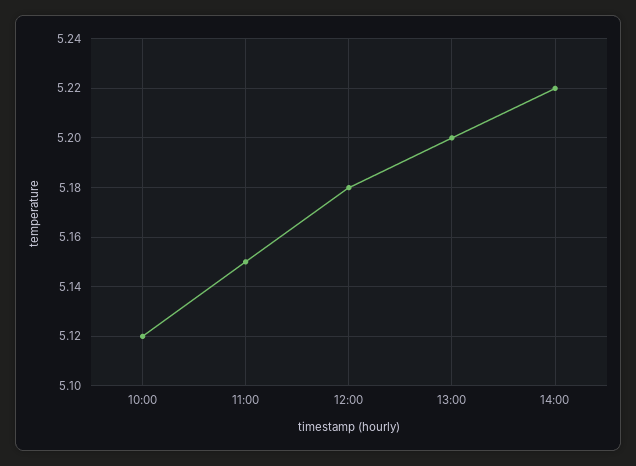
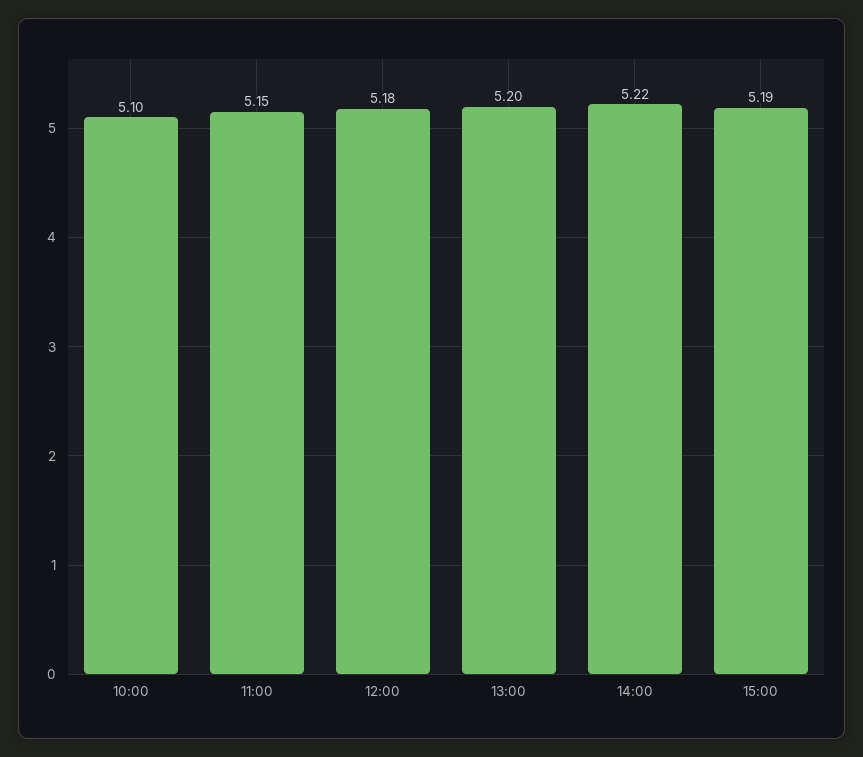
10:00: 5.12 -> 5.1
15:00: none -> 5.19

